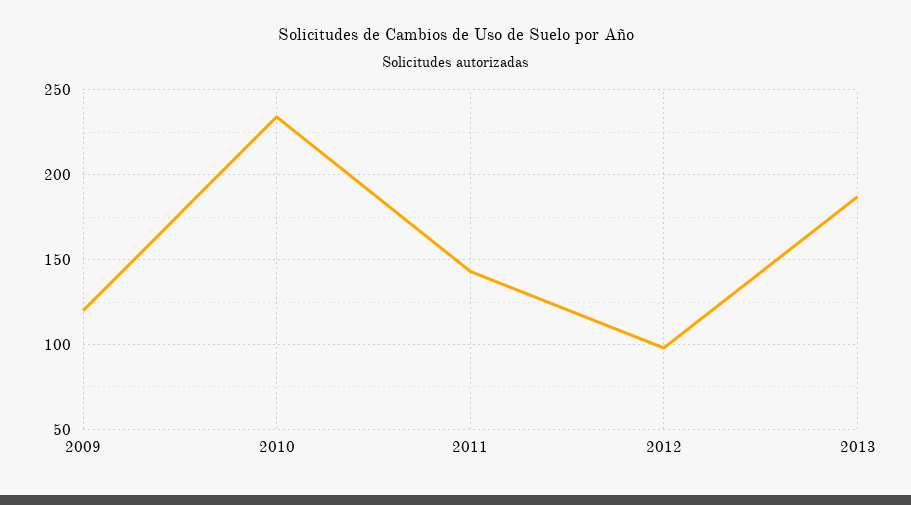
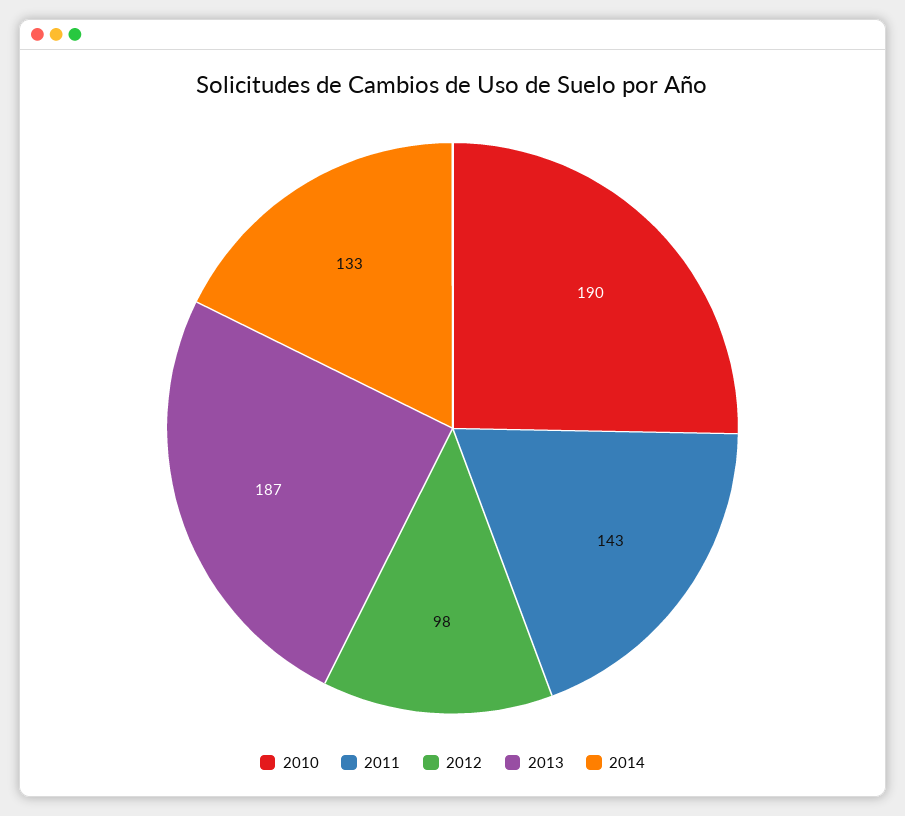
2009: 120 -> none
2010: 235 -> 190
2014: none -> 133

